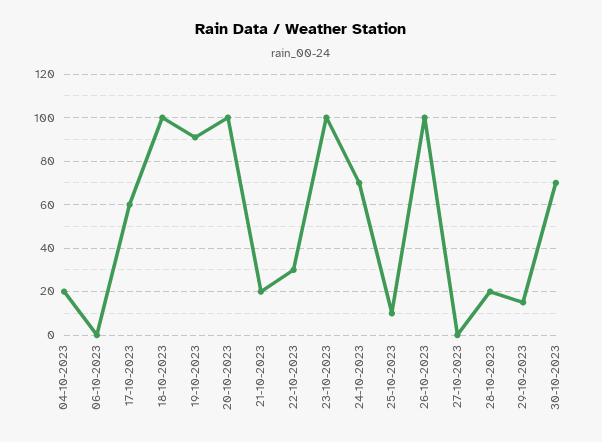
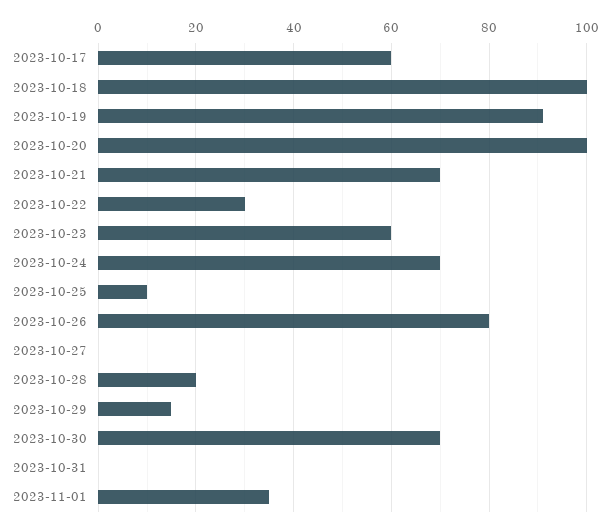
04-10-2023: 20 -> none
06-10-2023: 0 -> none
21-10-2023: 20 -> 70
23-10-2023: 100 -> 60
26-10-2023: 100 -> 80
2023-10-31: none -> 0
2023-11-01: none -> 35

